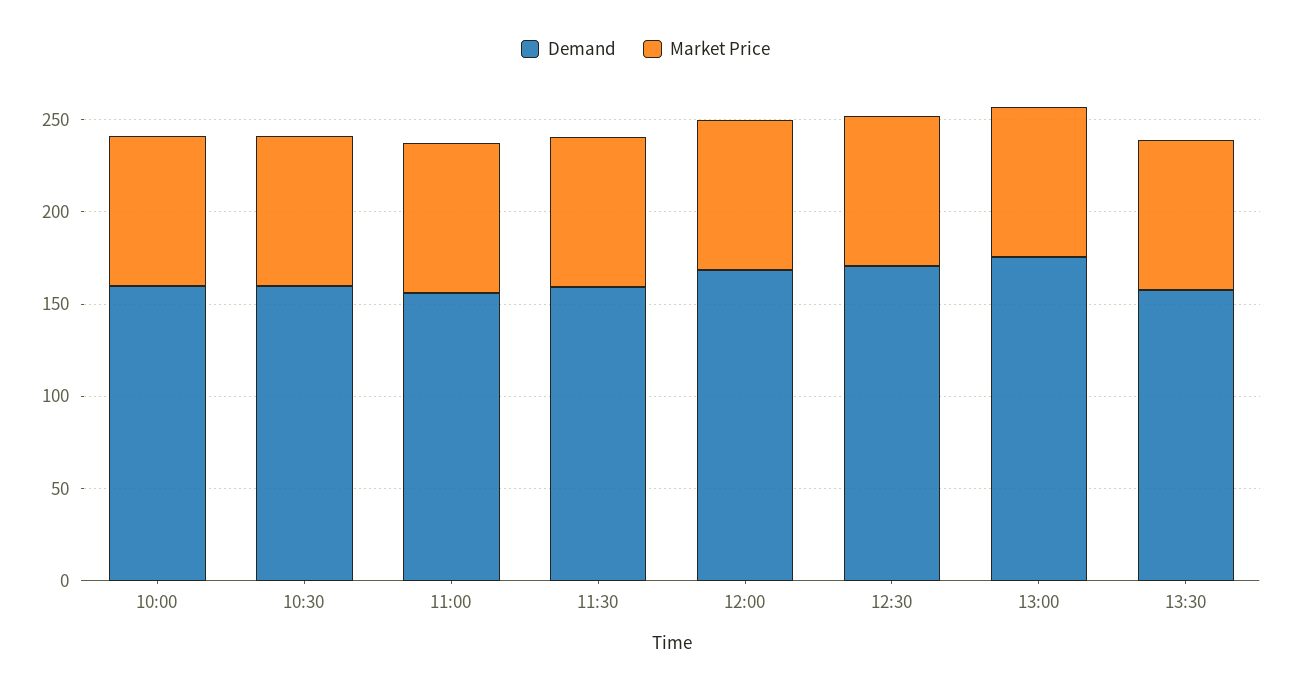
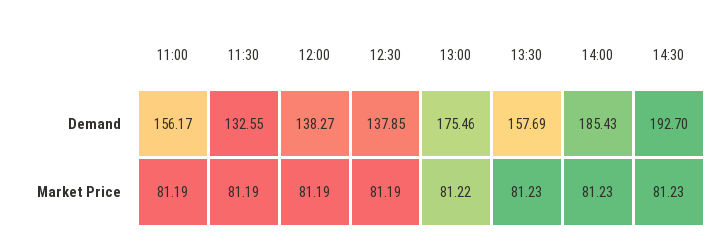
Demand, 10:00: 160 -> none
Market Price, 10:00: 80 -> none
Demand, 10:30: 160 -> none
Market Price, 10:30: 80 -> none
Demand, 11:30: 160 -> 132.55
Demand, 12:00: 170 -> 138.27
Demand, 12:30: 170 -> 137.85
Demand, 14:00: none -> 185.43
Demand, 14:30: none -> 192.7
Market Price, 14:00: none -> 81.23
Market Price, 14:30: none -> 81.23

